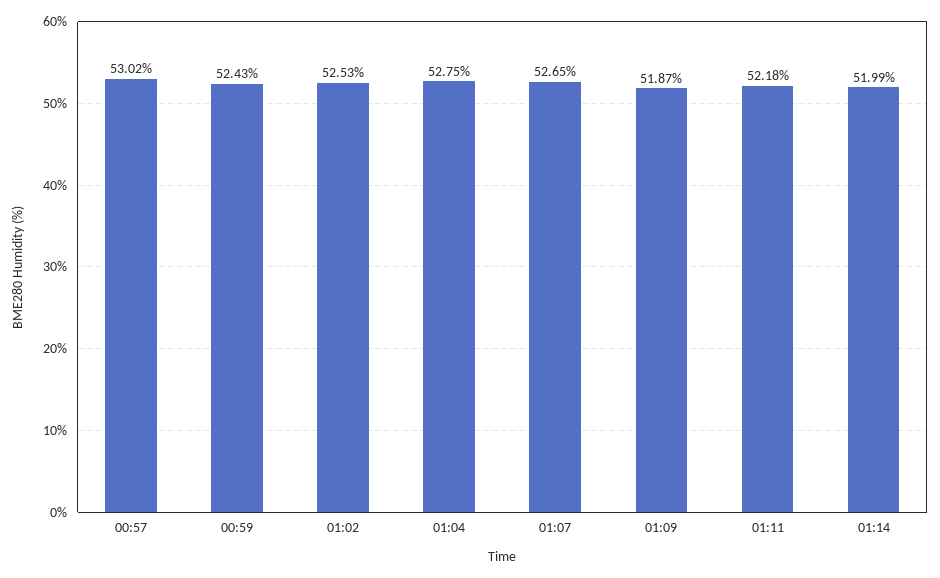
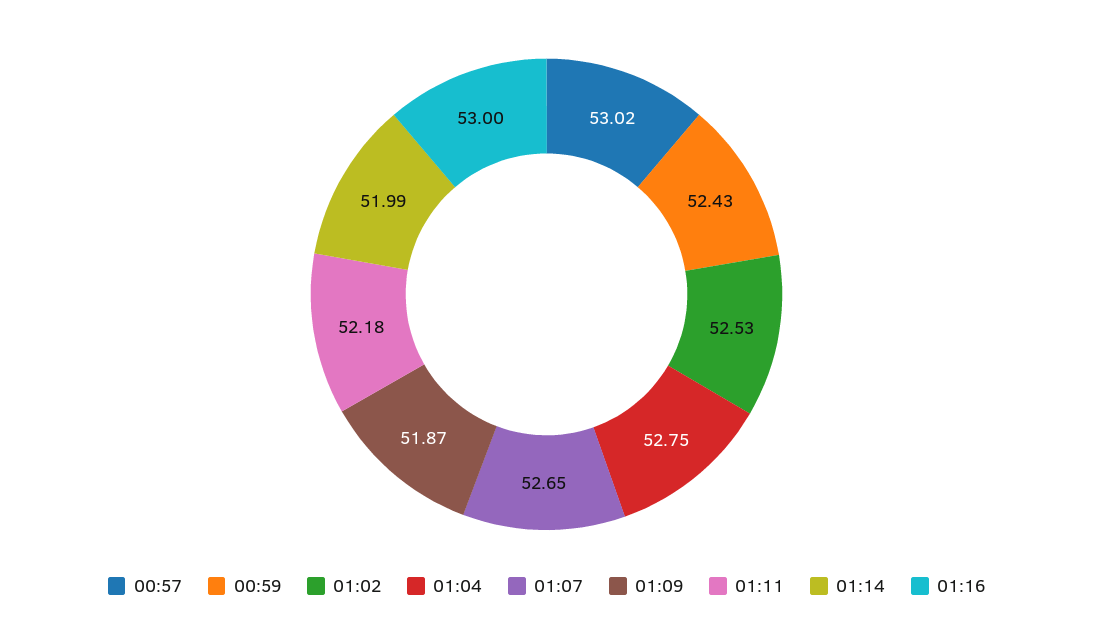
01:16: none -> 53

